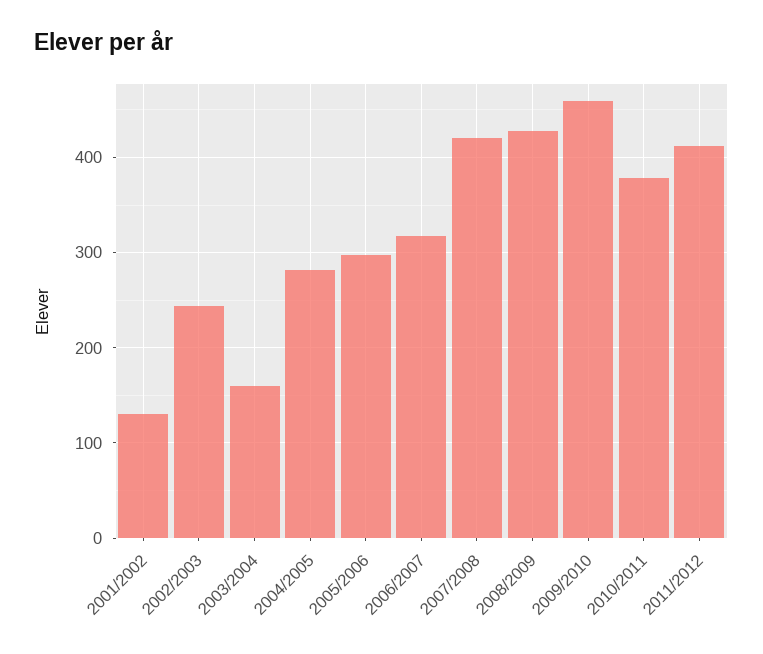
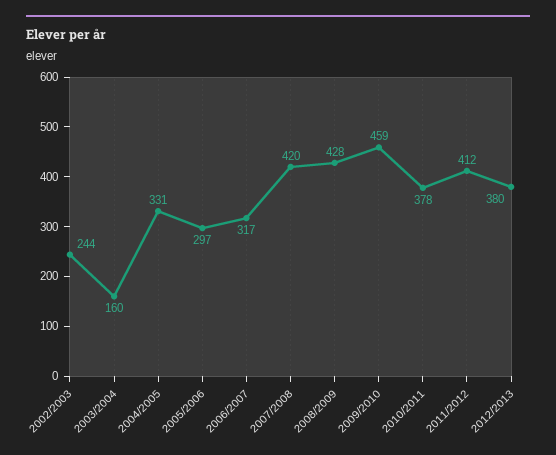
2001/2002: 130 -> none
2004/2005: 280 -> 331
2012/2013: none -> 380

